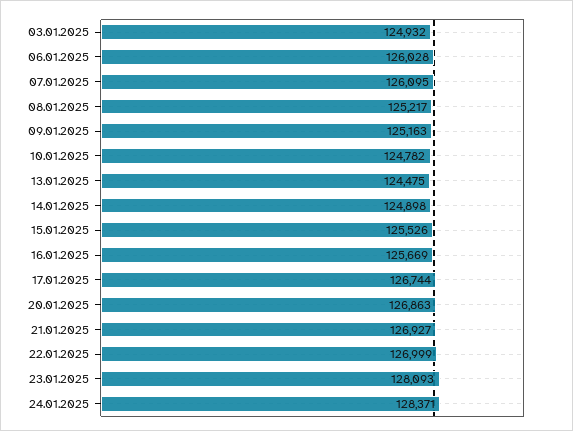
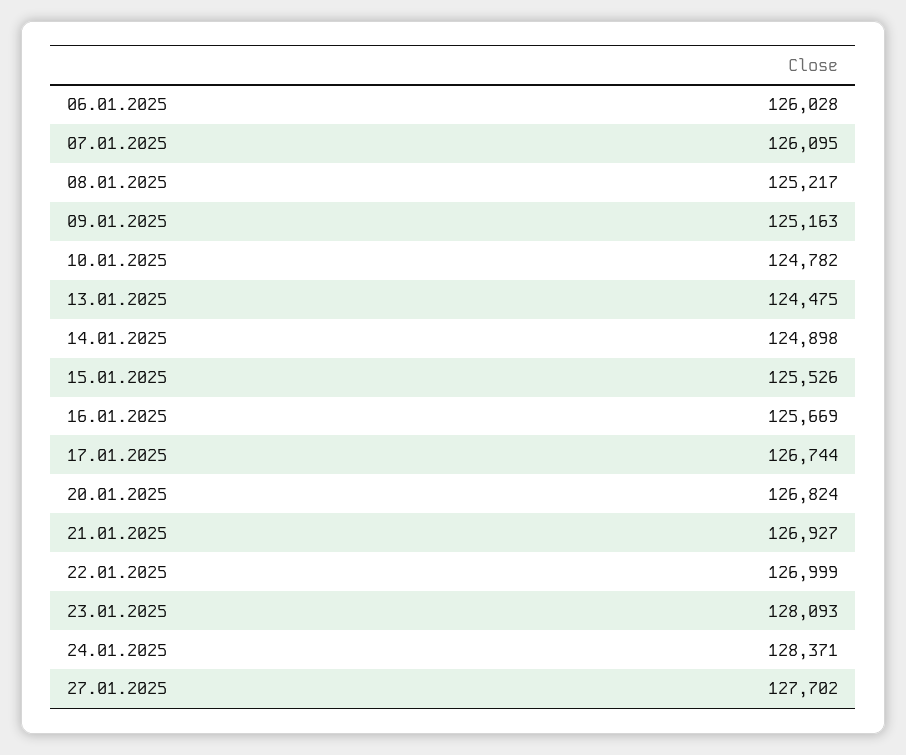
03.01.2025: 124932 -> none
20.01.2025: 126863 -> 126824
27.01.2025: none -> 127702

